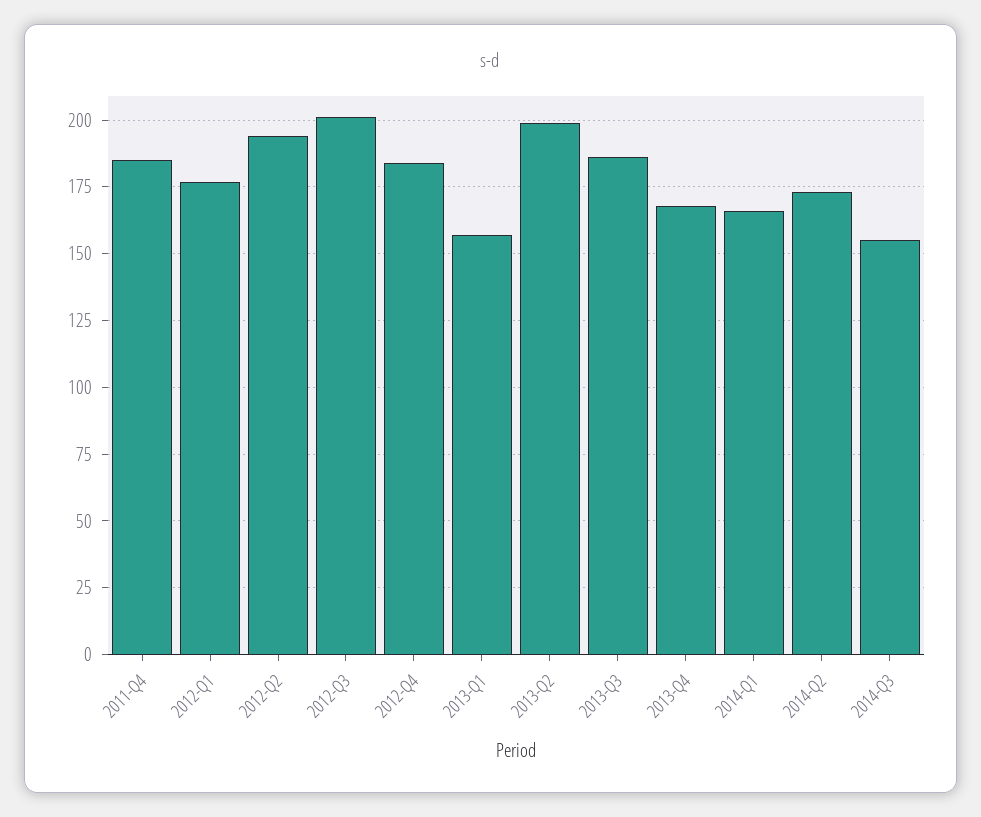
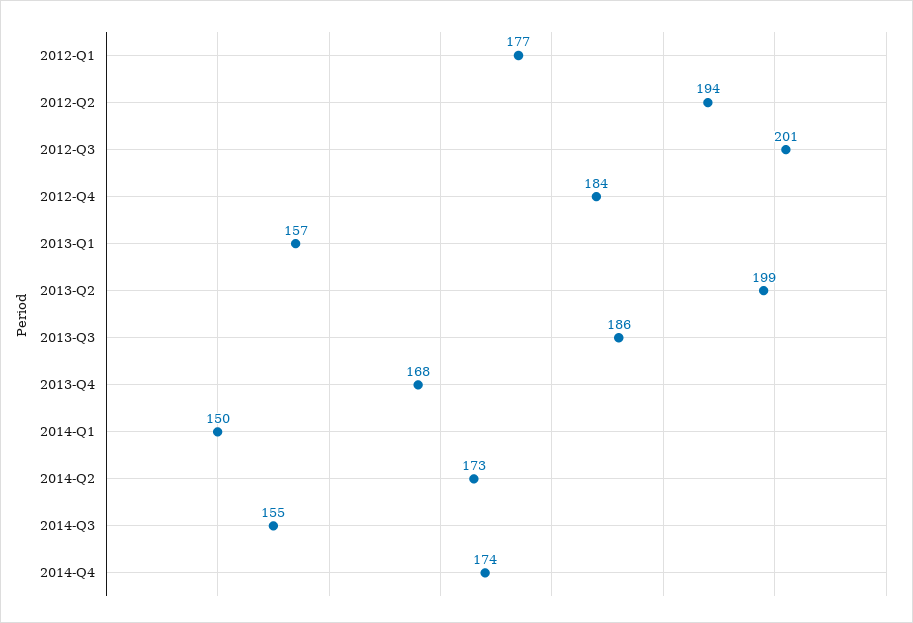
2011-Q4: 185 -> none
2014-Q1: 165 -> 150
2014-Q4: none -> 174

